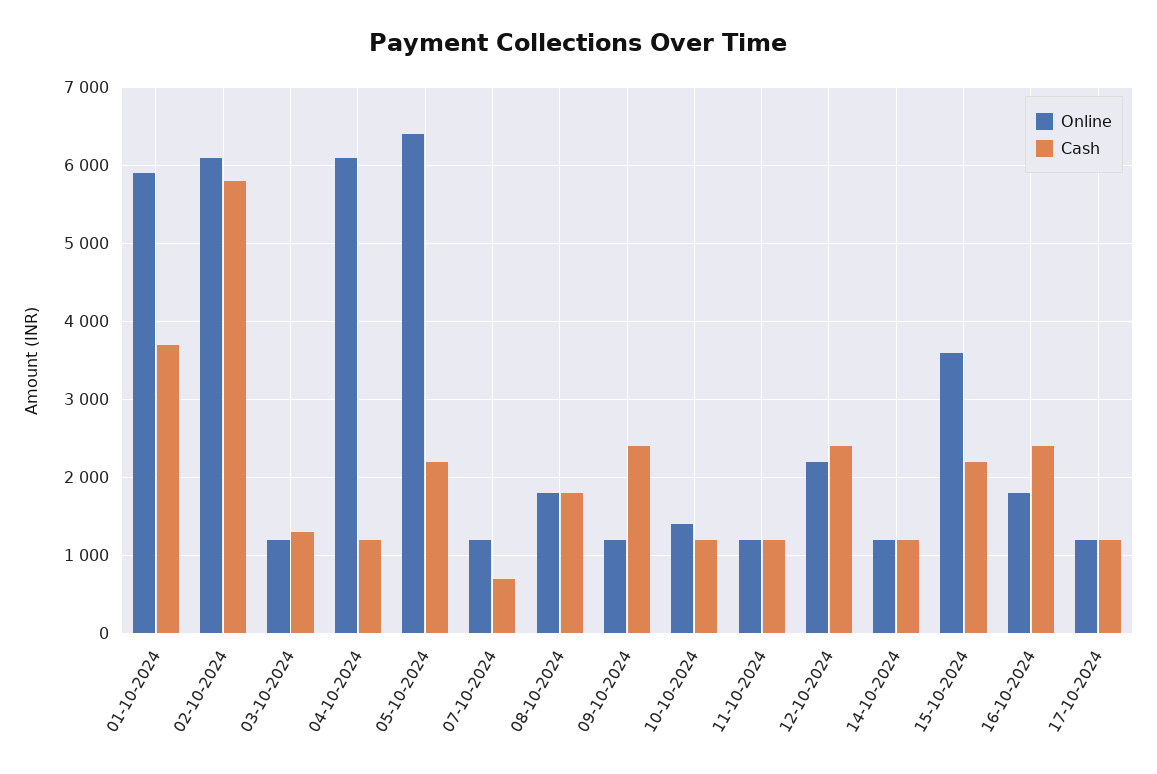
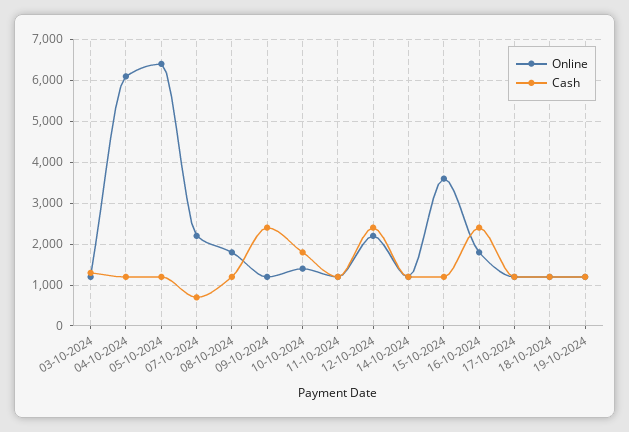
Online, 01-10-2024: 5900 -> none
Cash, 01-10-2024: 3700 -> none
Online, 02-10-2024: 6100 -> none
Cash, 02-10-2024: 5800 -> none
Cash, 05-10-2024: 2200 -> 1200
Online, 07-10-2024: 1200 -> 2200
Cash, 08-10-2024: 1800 -> 1200
Cash, 10-10-2024: 1200 -> 1800
Cash, 15-10-2024: 2200 -> 1200
Online, 18-10-2024: none -> 1200
Cash, 18-10-2024: none -> 1200
Online, 19-10-2024: none -> 1200
Cash, 19-10-2024: none -> 1200

